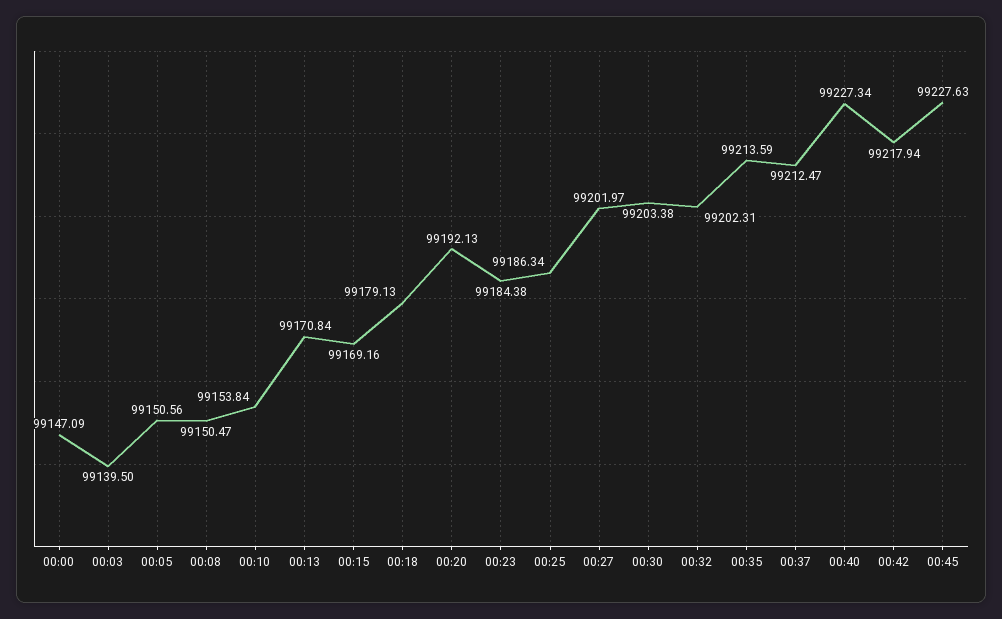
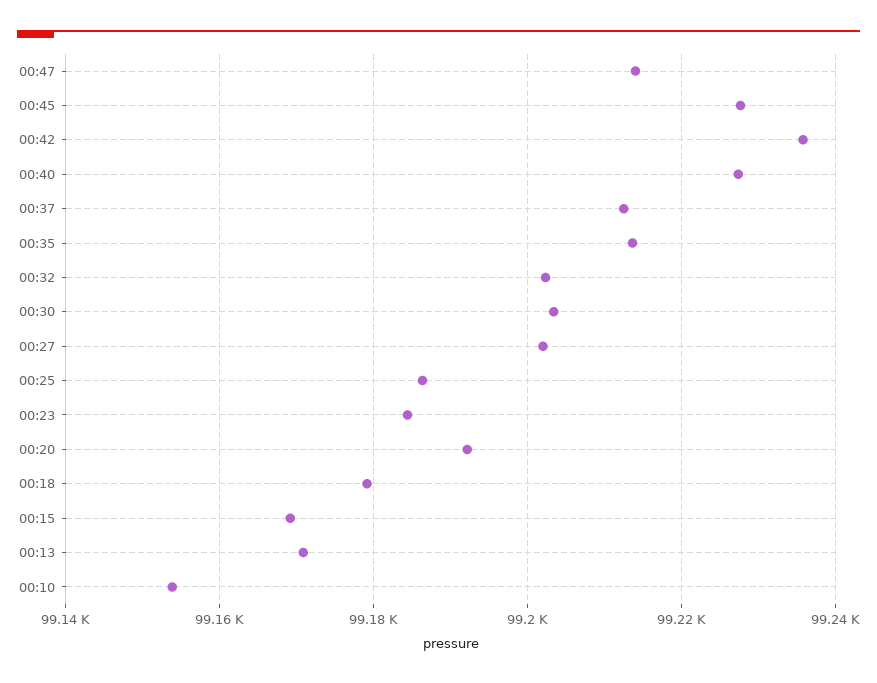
00:00: 99147.09 -> none
00:03: 99139.5 -> none
00:05: 99150.56 -> none
00:08: 99150.47 -> none
00:42: 99217.94 -> 99236
00:47: none -> 99214

